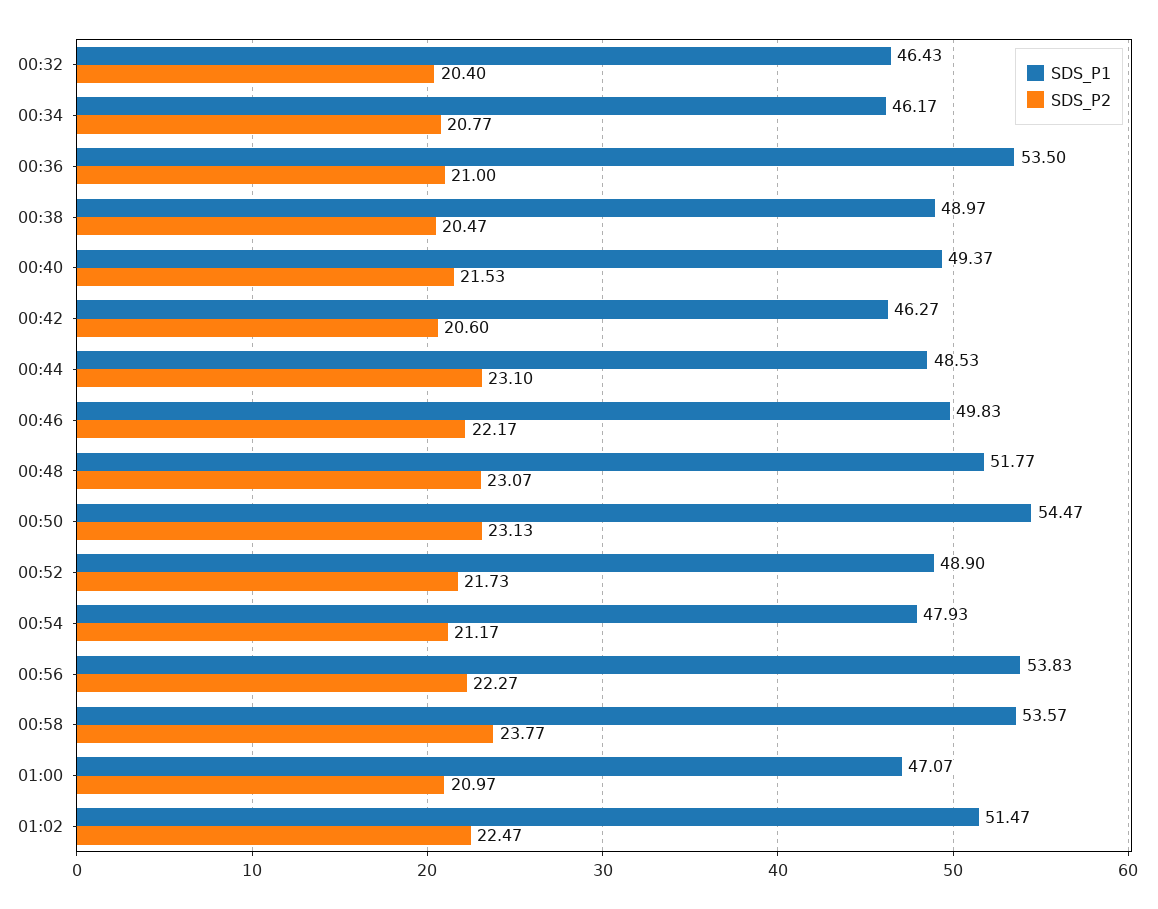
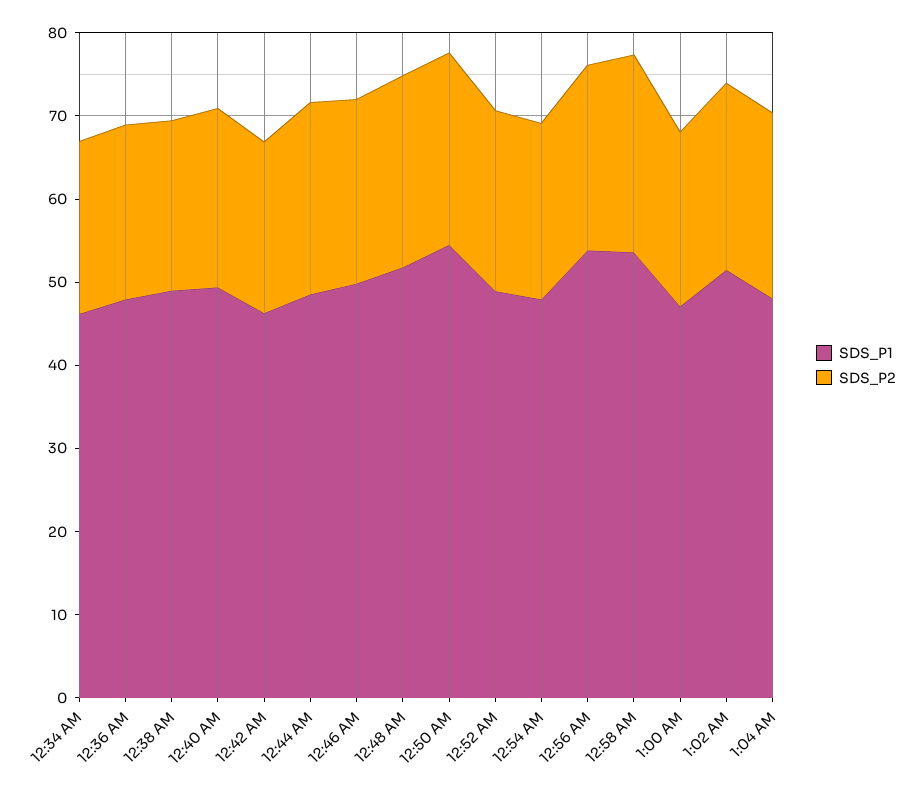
SDS_P1, 00:32: 46.43 -> none
SDS_P2, 00:32: 20.4 -> none
SDS_P1, 00:36: 53.5 -> 48
SDS_P1, 1:04 AM: none -> 48
SDS_P2, 1:04 AM: none -> 22

